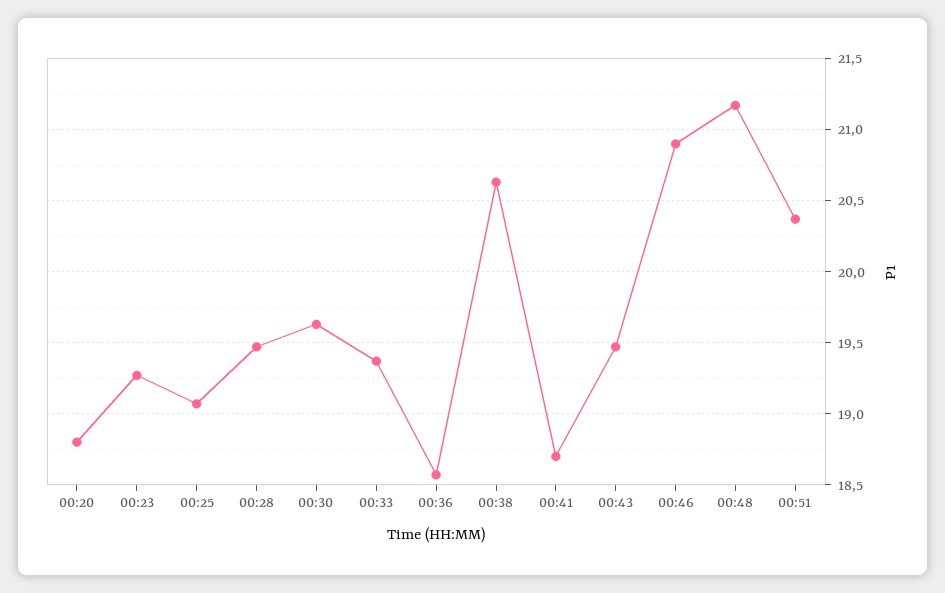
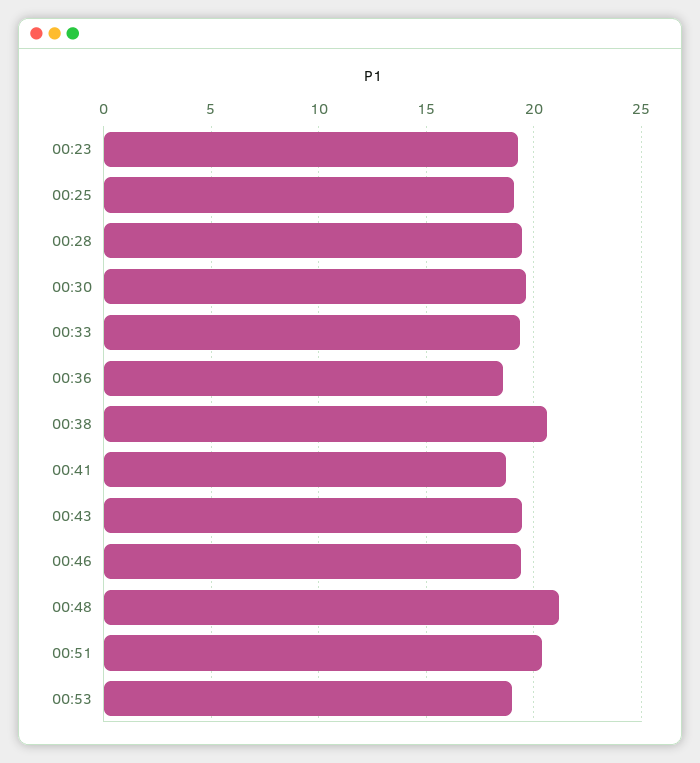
00:20: 18.8 -> none
00:46: 20.9 -> 19.5
00:53: none -> 19

